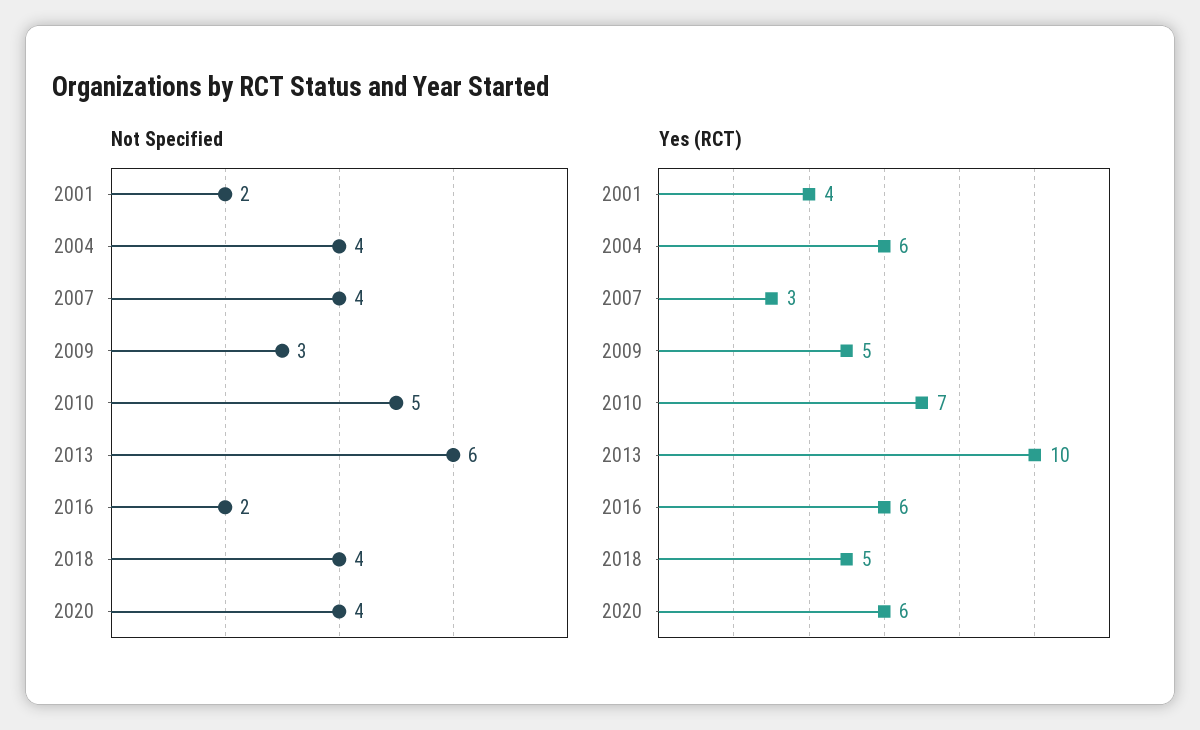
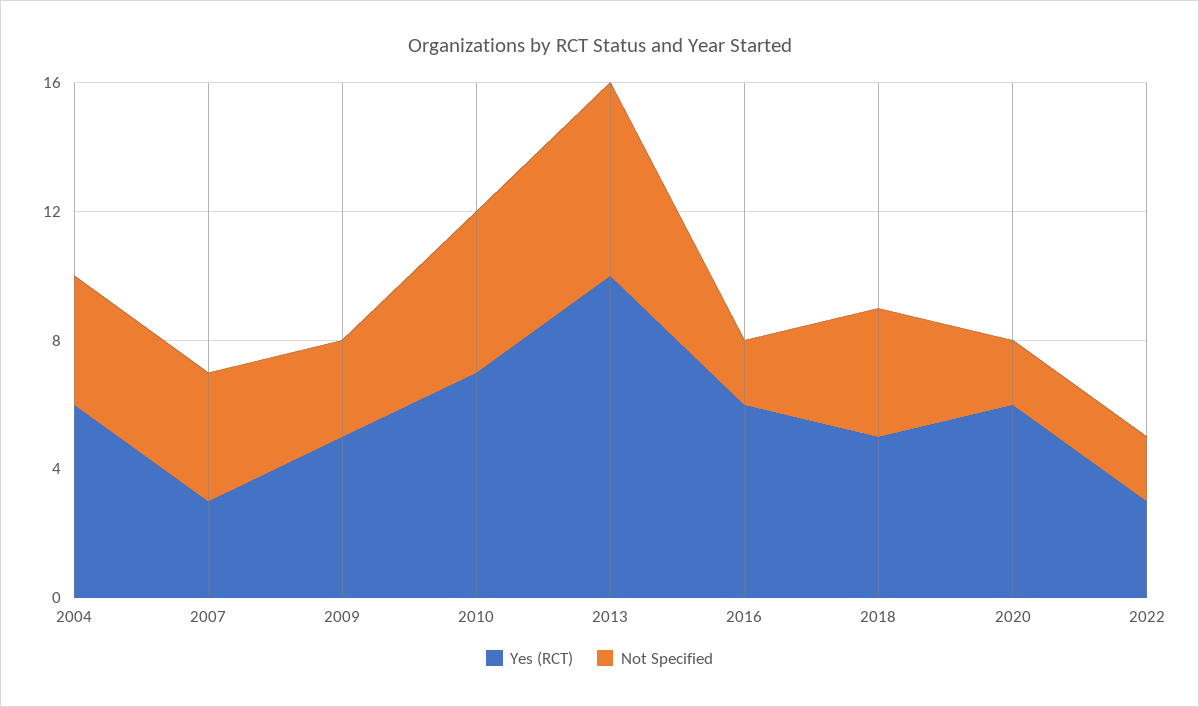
Not Specified, 2001: 2 -> none
Not Specified, 2020: 4 -> 2
Yes (RCT), 2001: 4 -> none
Yes (RCT), 2022: none -> 3
Not Specified, 2022: none -> 2

